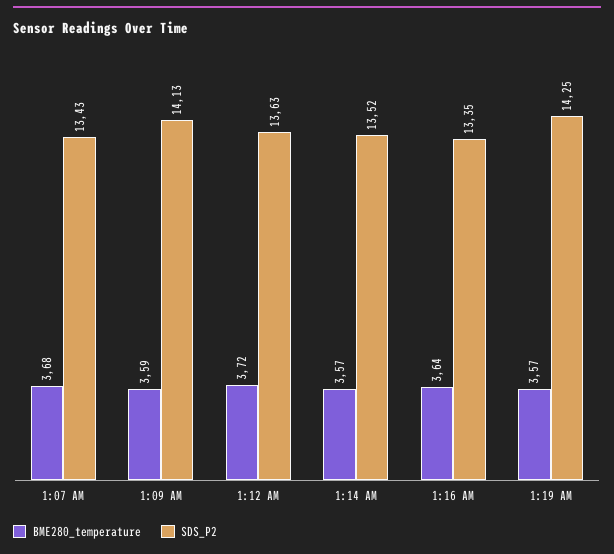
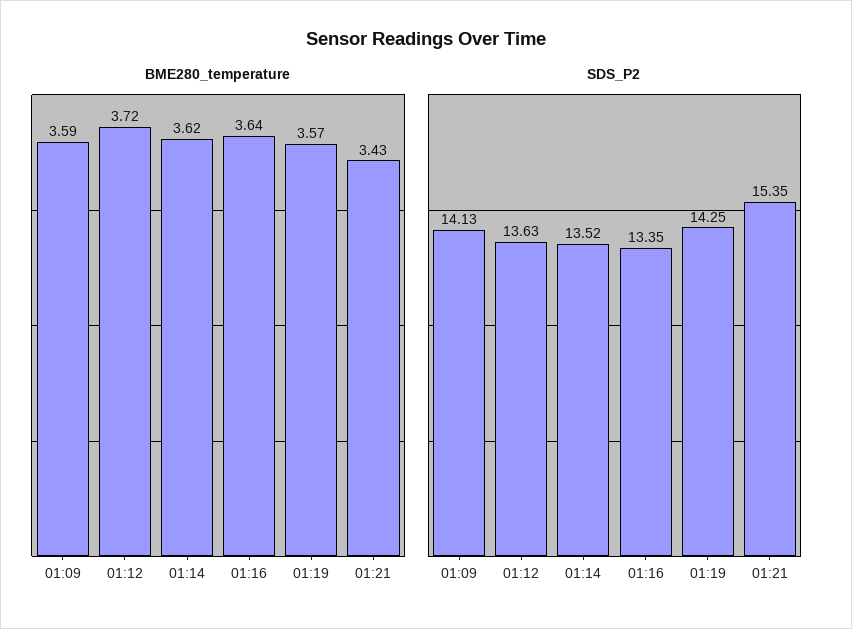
BME280_temperature, 1:07 AM: 3.68 -> none
SDS_P2, 1:07 AM: 13.43 -> none
BME280_temperature, 1:14 AM: 3.57 -> 3.62
BME280_temperature, 01:21: none -> 3.43
SDS_P2, 01:21: none -> 15.35

